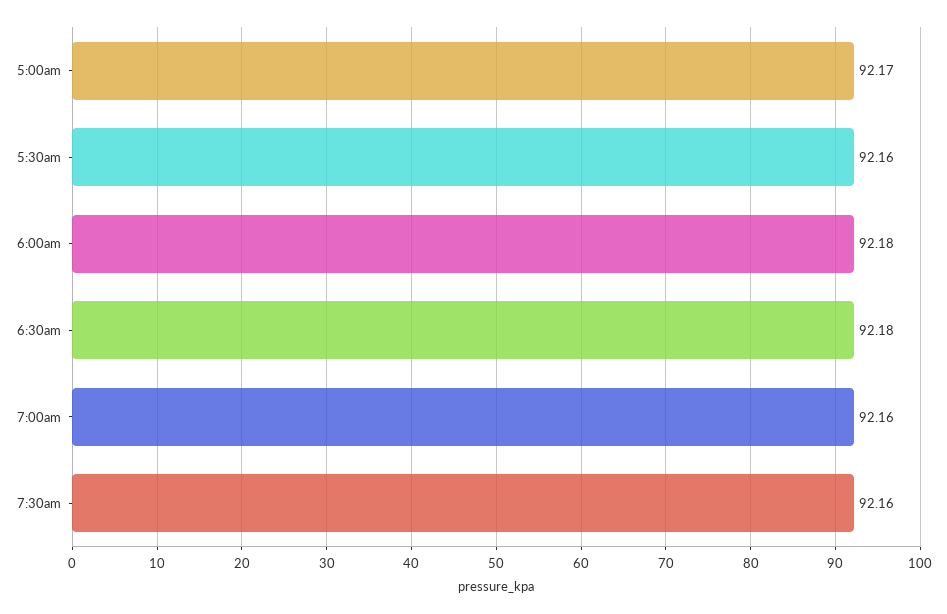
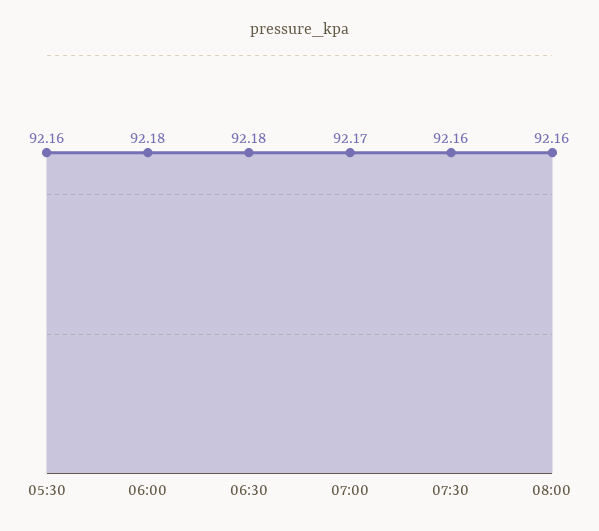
5:00am: 92.17 -> none
7:00am: 92.16 -> 92.17
08:00: none -> 92.16

